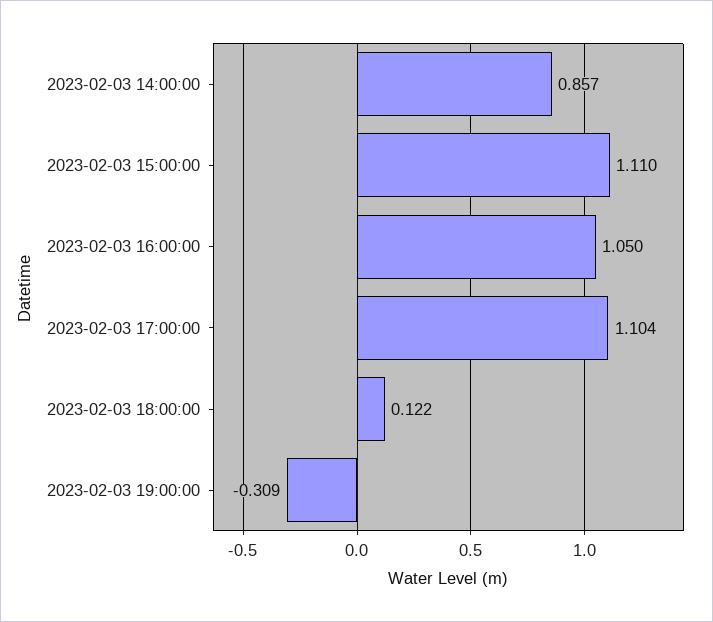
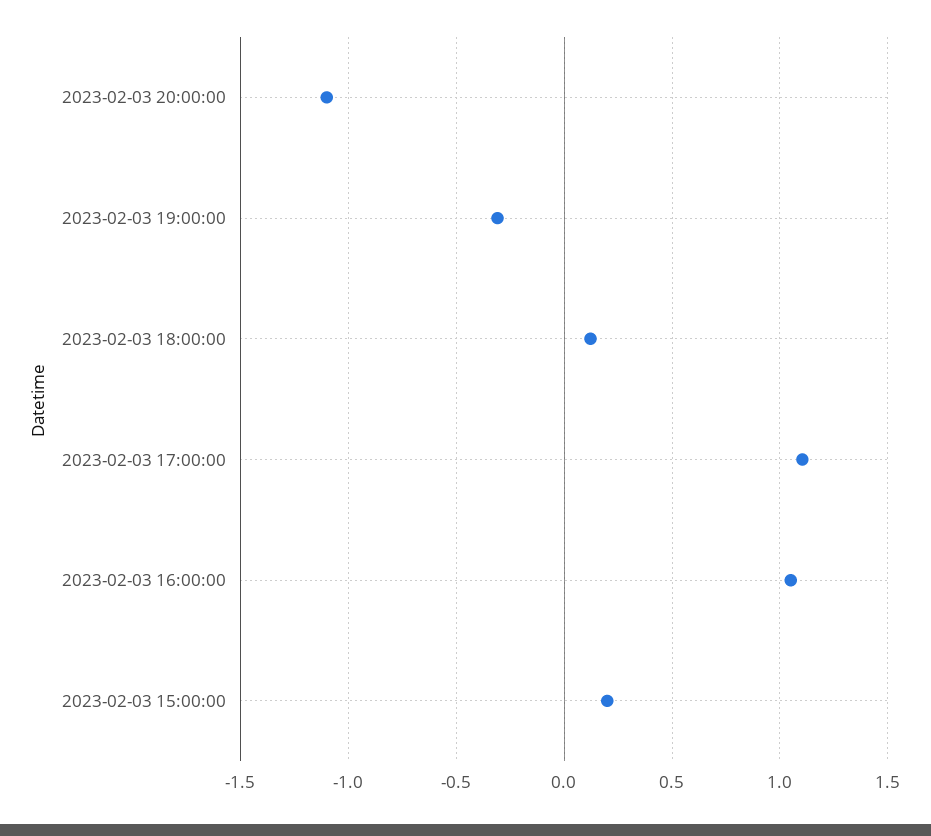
2023-02-03 14:00:00: 0.857 -> none
2023-02-03 15:00:00: 1.11 -> 0.2
2023-02-03 20:00:00: none -> -1.1

